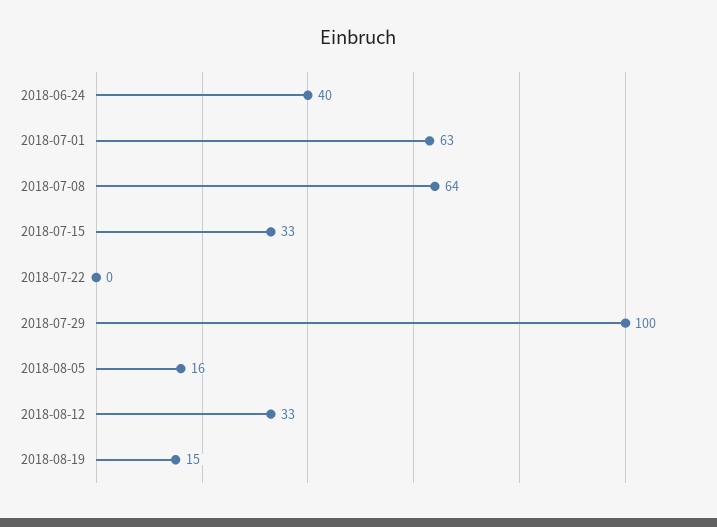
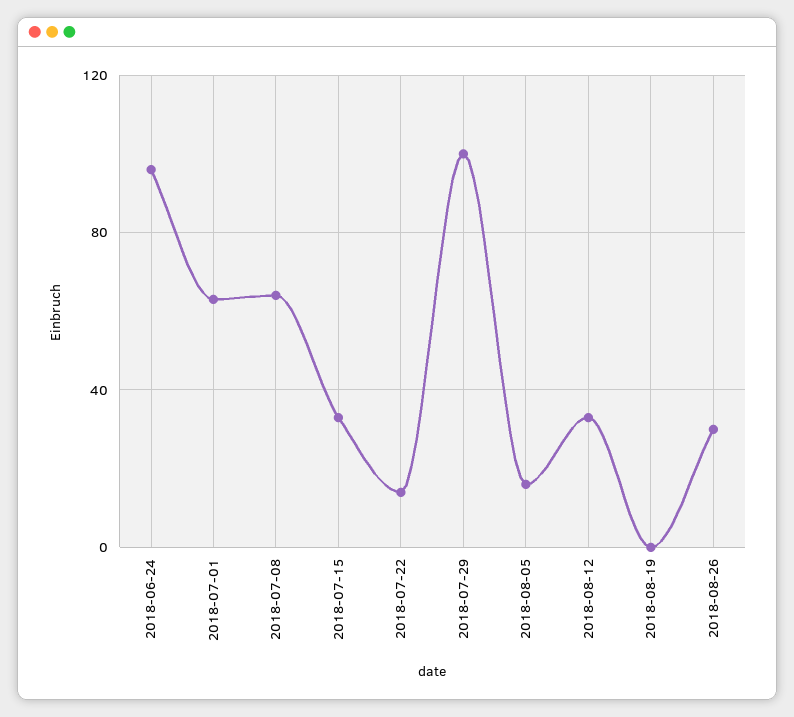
2018-06-24: 40 -> 95
2018-07-22: 0 -> 15
2018-08-19: 15 -> 0
2018-08-26: none -> 30

